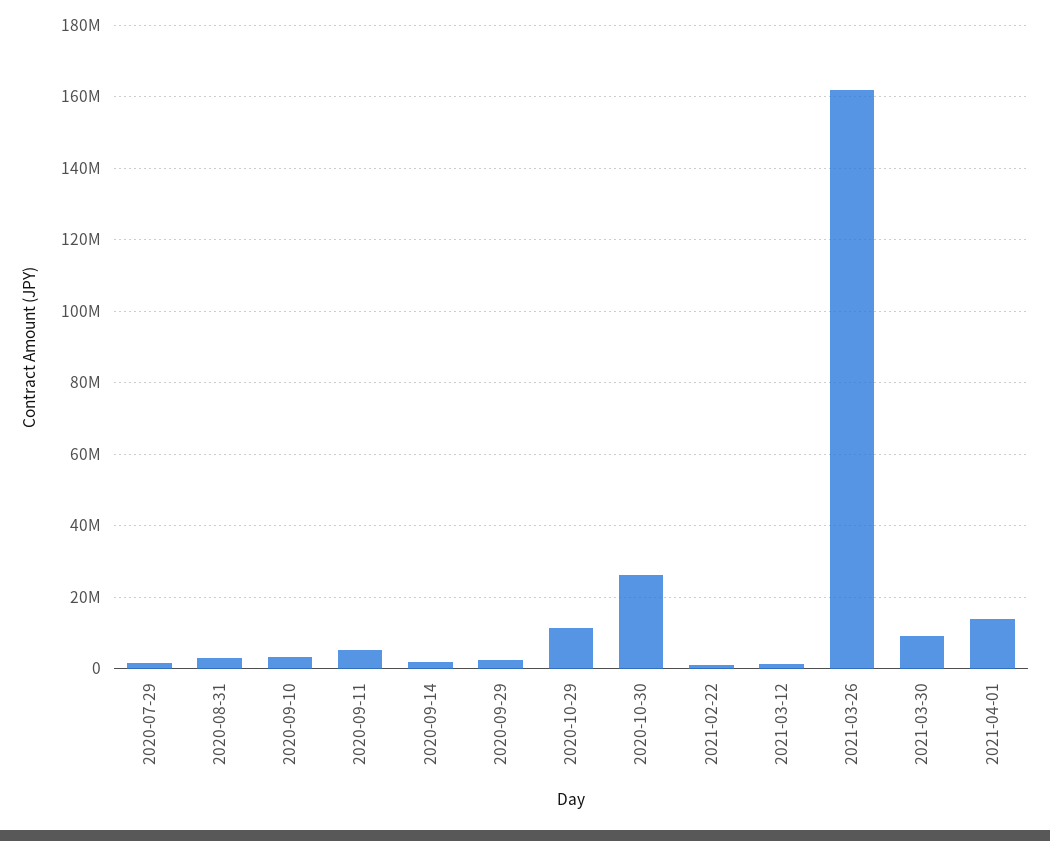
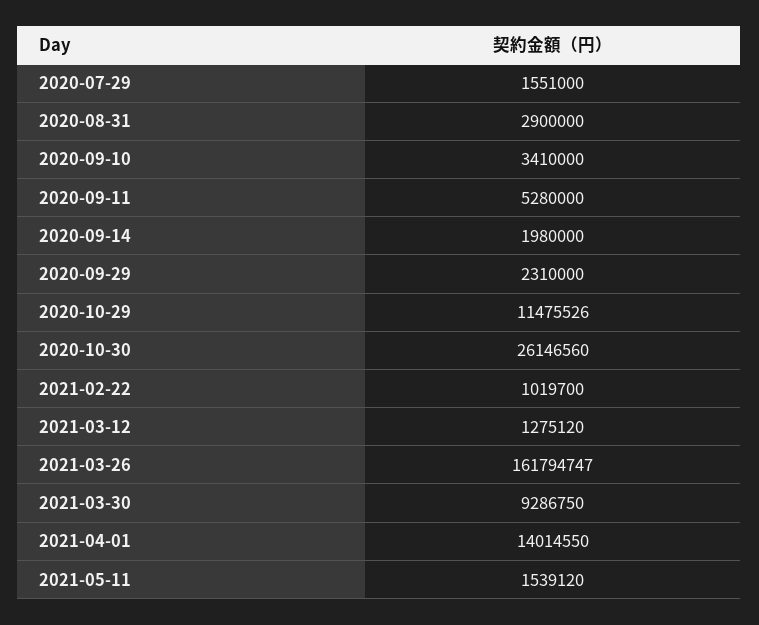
2021-05-11: none -> 1539120

